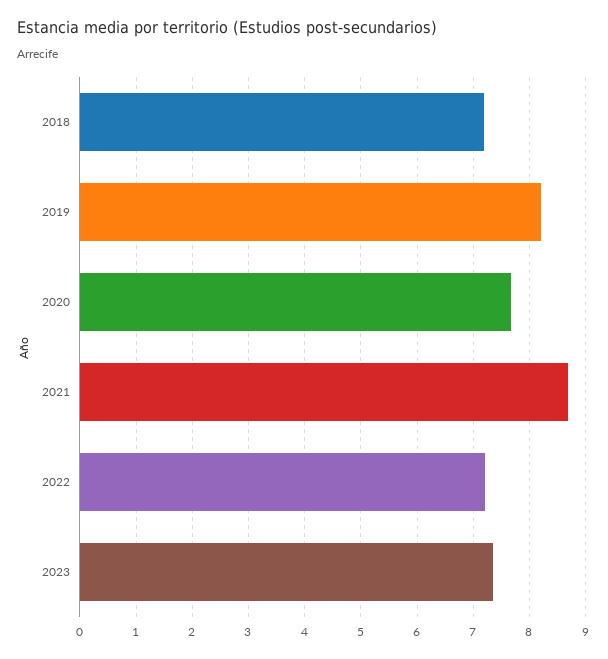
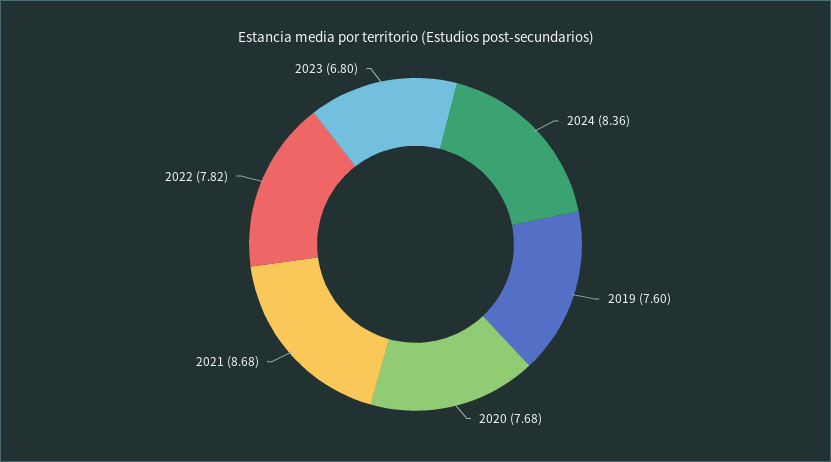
2018: 7.2 -> none
2019: 8.2 -> 7.6
2022: 7.2 -> 7.82
2023: 7.4 -> 6.8
2024: none -> 8.36

